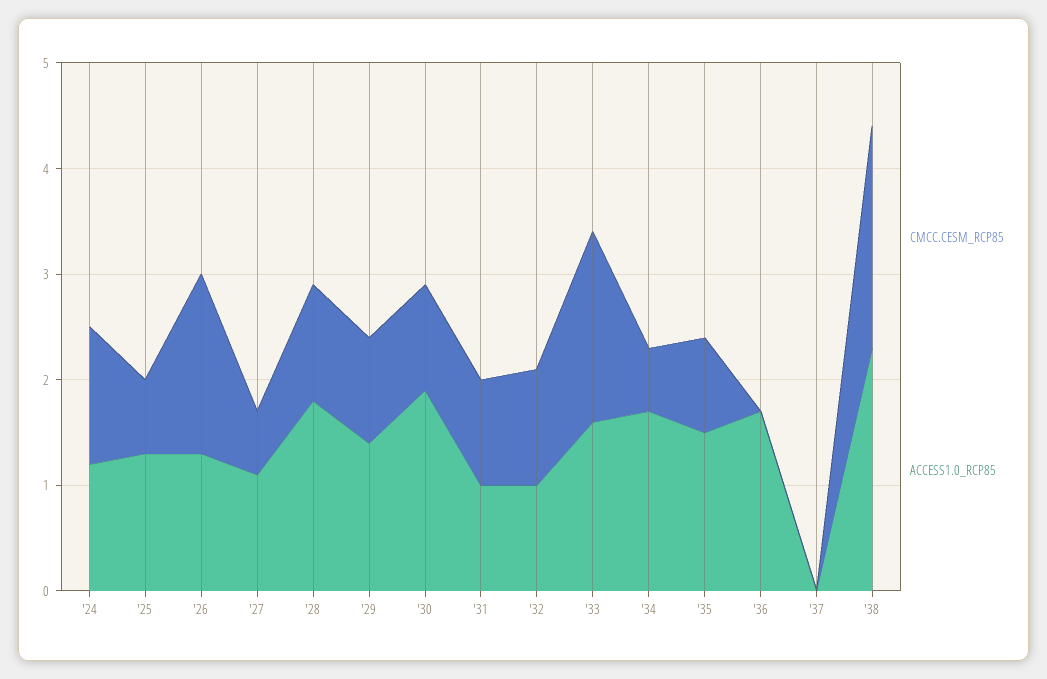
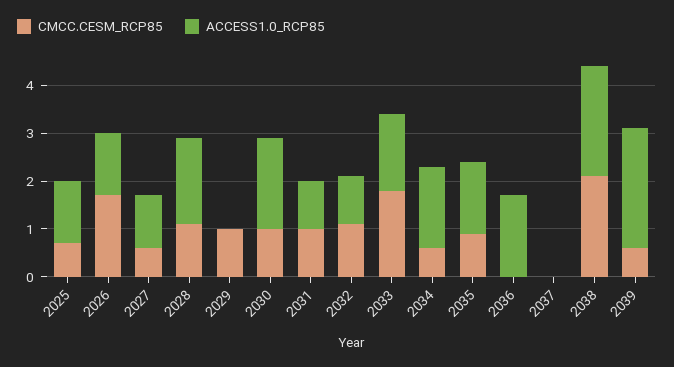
CMCC.CESM_RCP85, '24: 1.3 -> none
ACCESS1.0_RCP85, '24: 1.2 -> none
ACCESS1.0_RCP85, '29: 1.4 -> 0
CMCC.CESM_RCP85, 2039: none -> 0.5
ACCESS1.0_RCP85, 2039: none -> 2.5

